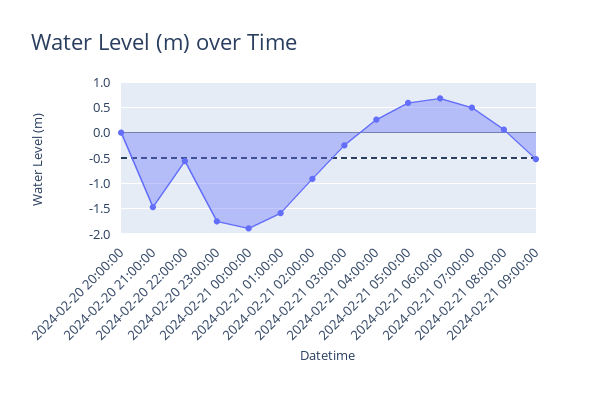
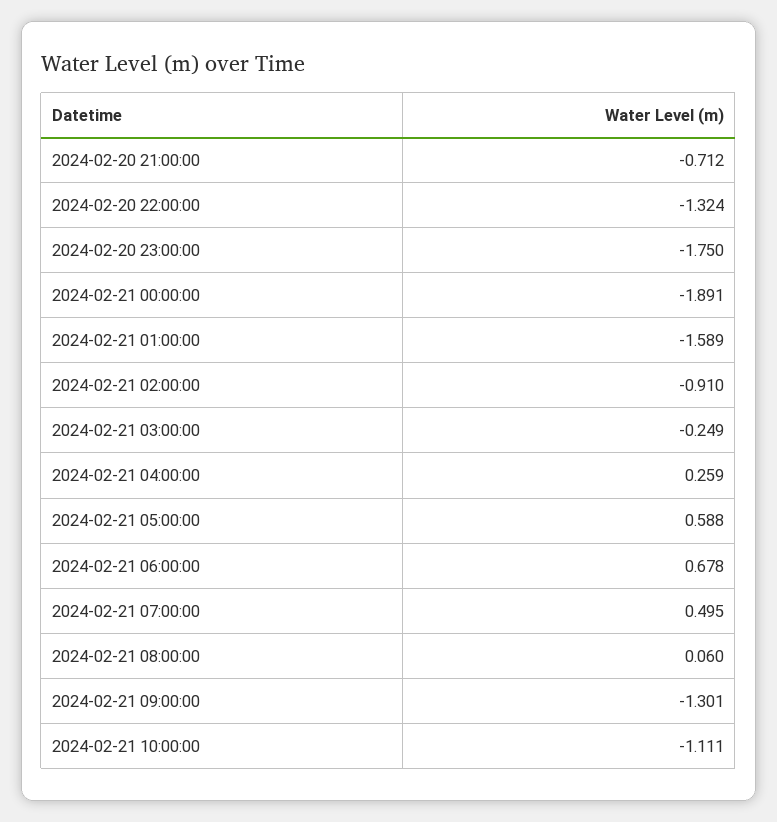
2024-02-20 20:00:00: 0 -> none
2024-02-20 21:00:00: -1.5 -> -0.712
2024-02-20 22:00:00: -0.5 -> -1.324
2024-02-21 09:00:00: -0.5 -> -1.301
2024-02-21 10:00:00: none -> -1.111

